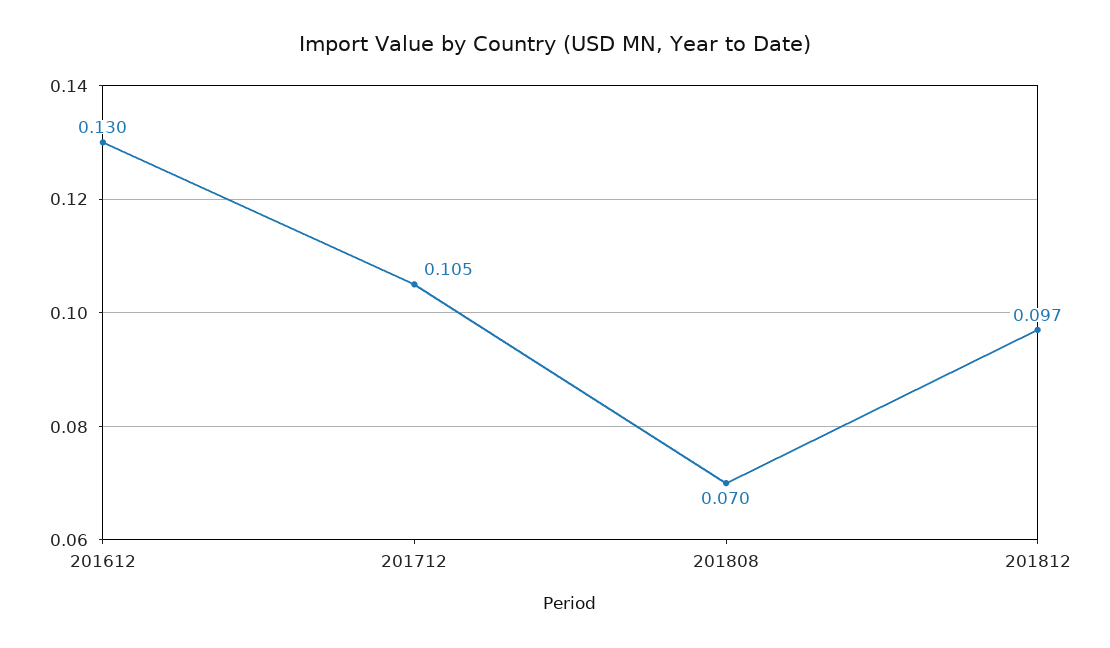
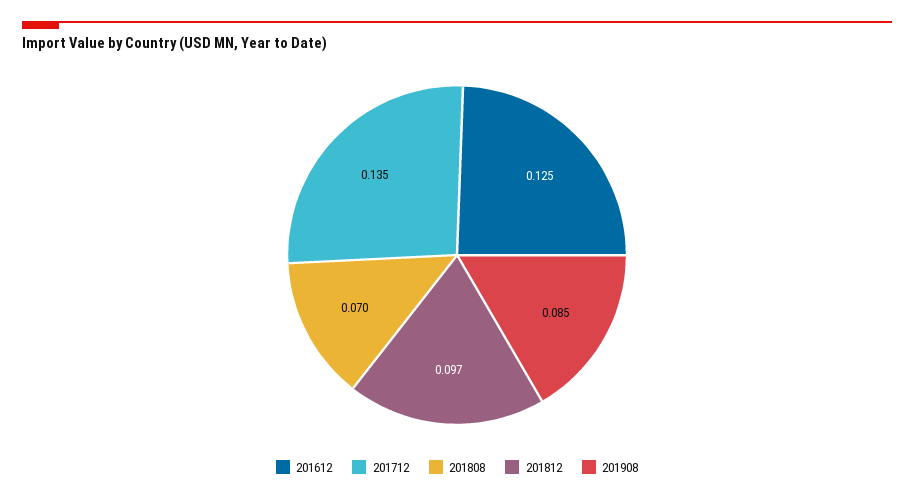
201612: 0.13 -> 0.125
201712: 0.105 -> 0.135
201908: none -> 0.085

